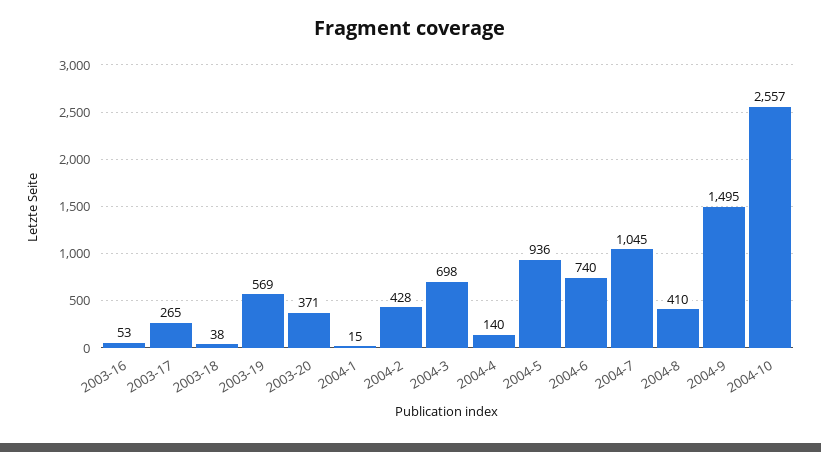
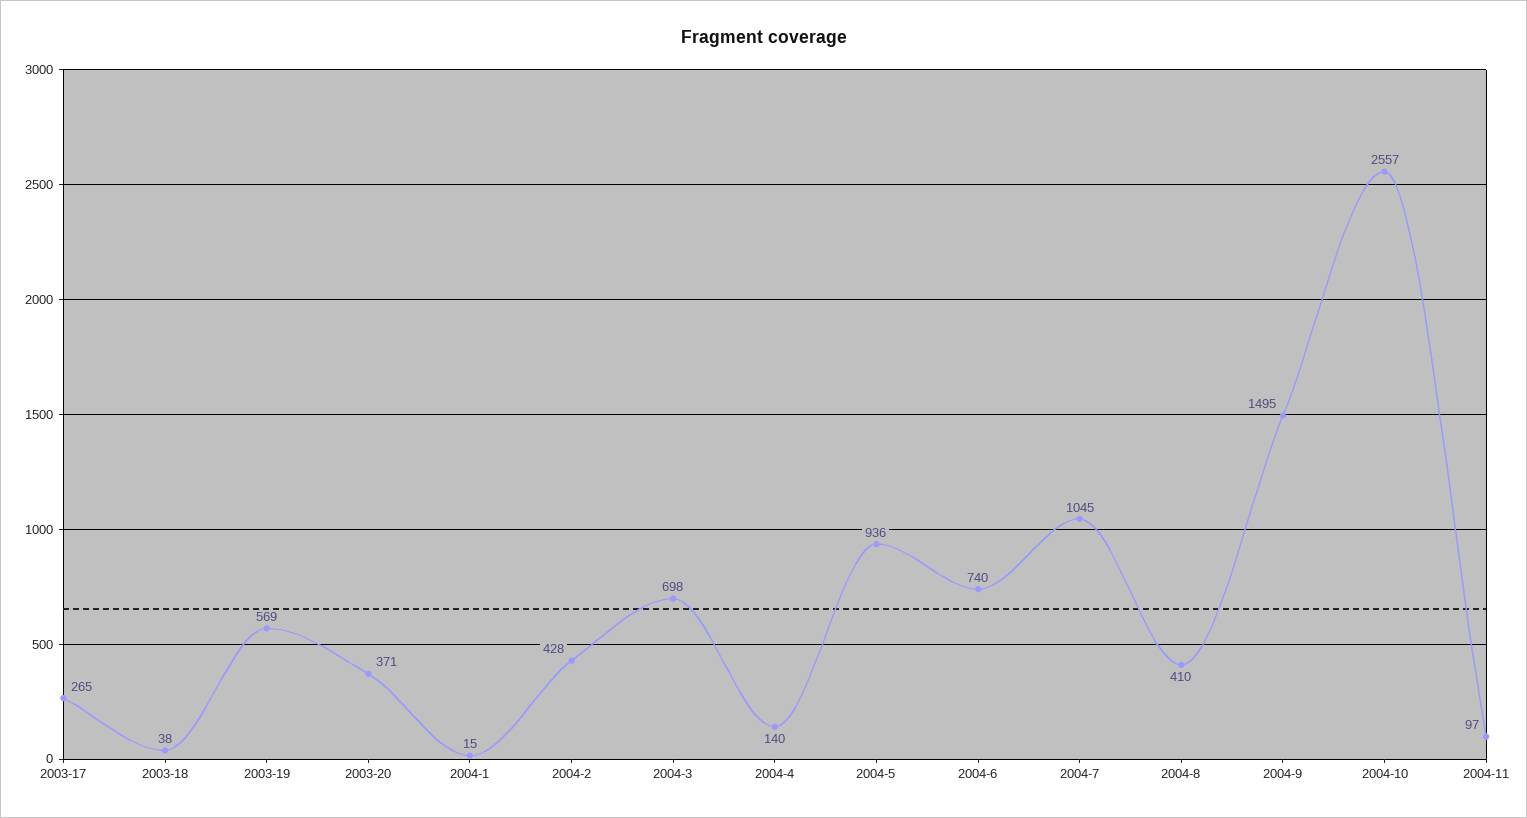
2003-16: 53 -> none
2004-11: none -> 97

